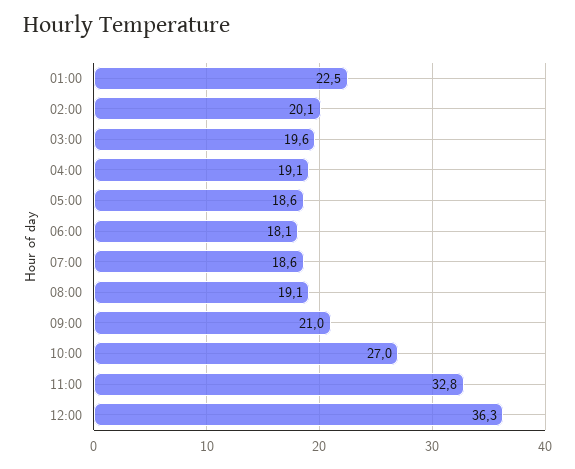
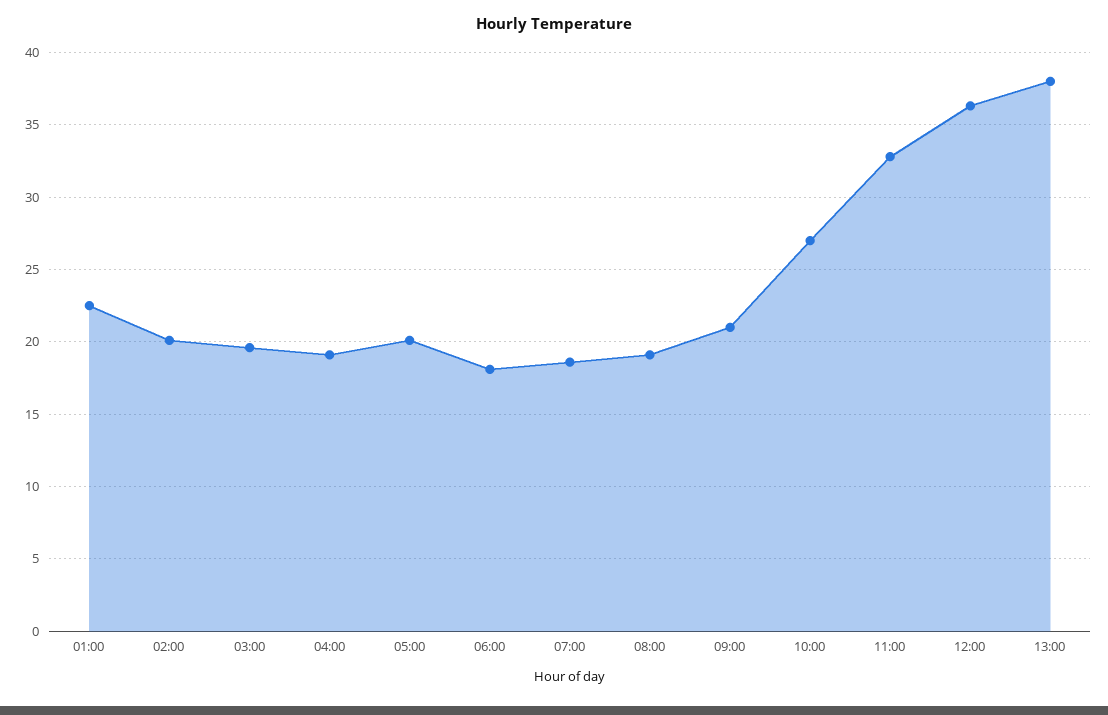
05:00: 18.6 -> 20
13:00: none -> 38

